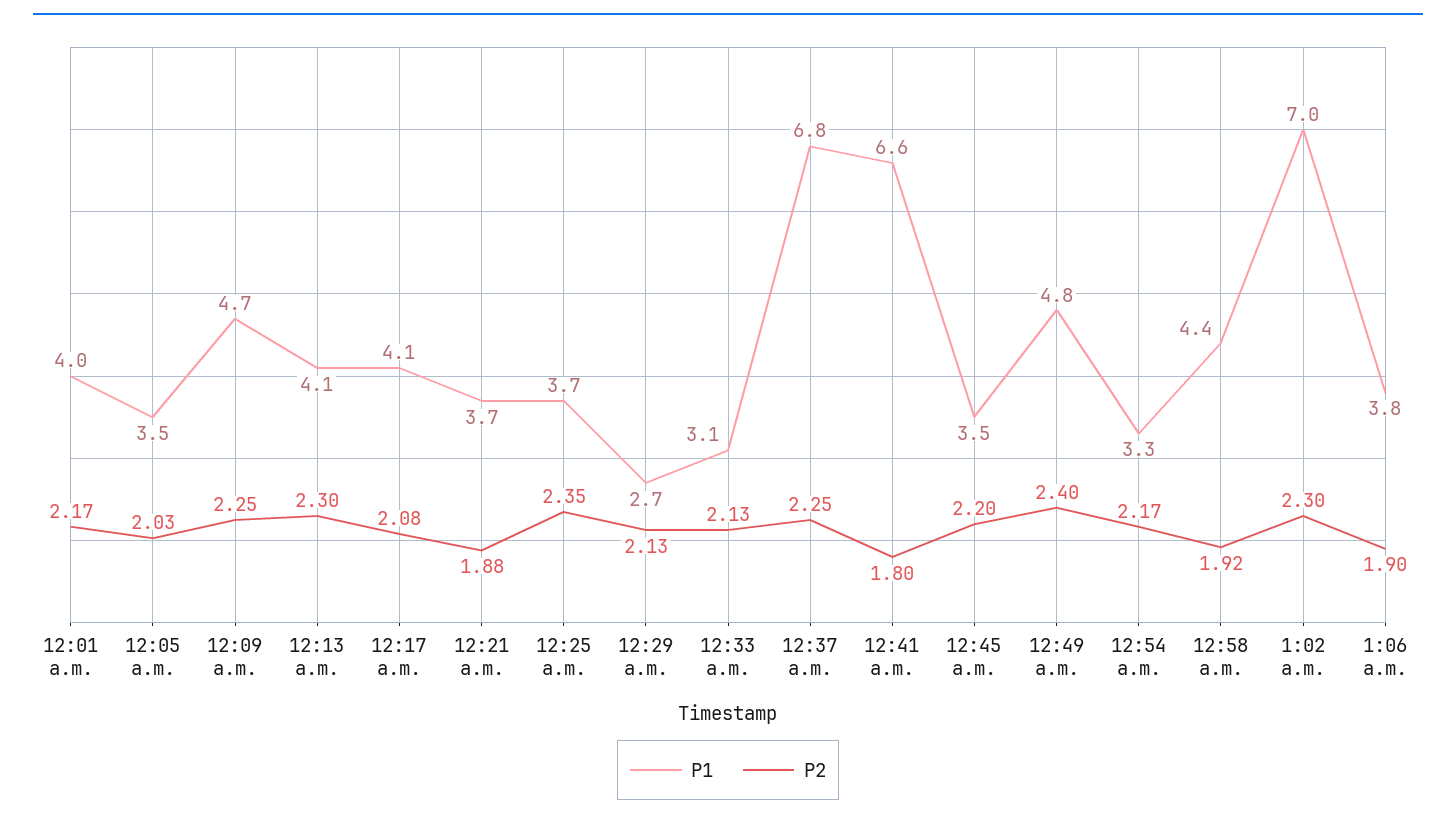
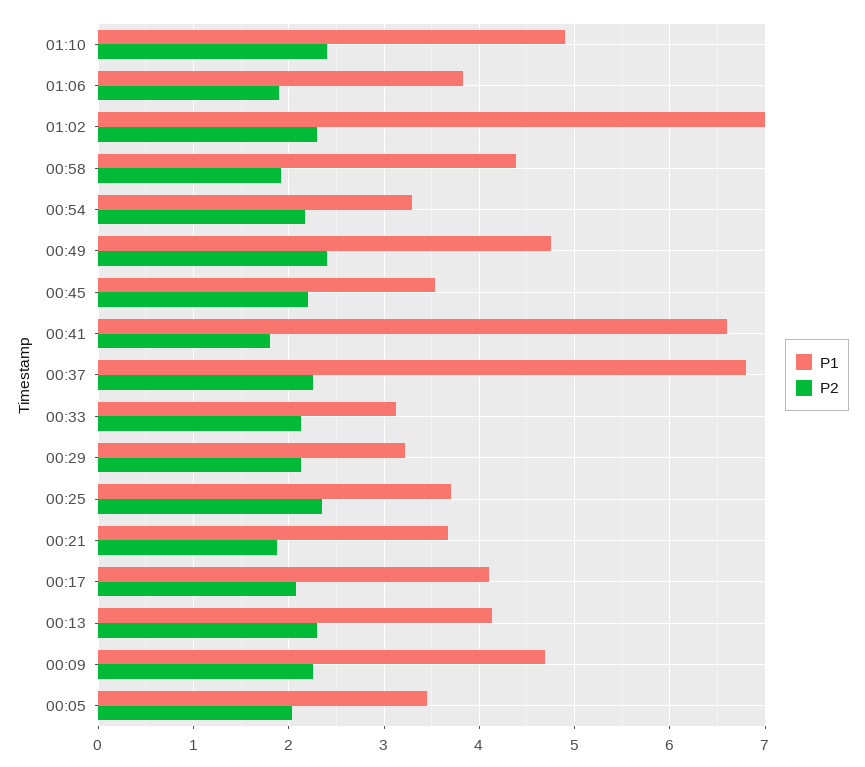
P1, 12:01 a.m.: 4 -> none
P2, 12:01 a.m.: 2.17 -> none
P1, 12:29 a.m.: 2.7 -> 3.2
P1, 01:10: none -> 4.9
P2, 01:10: none -> 2.4

